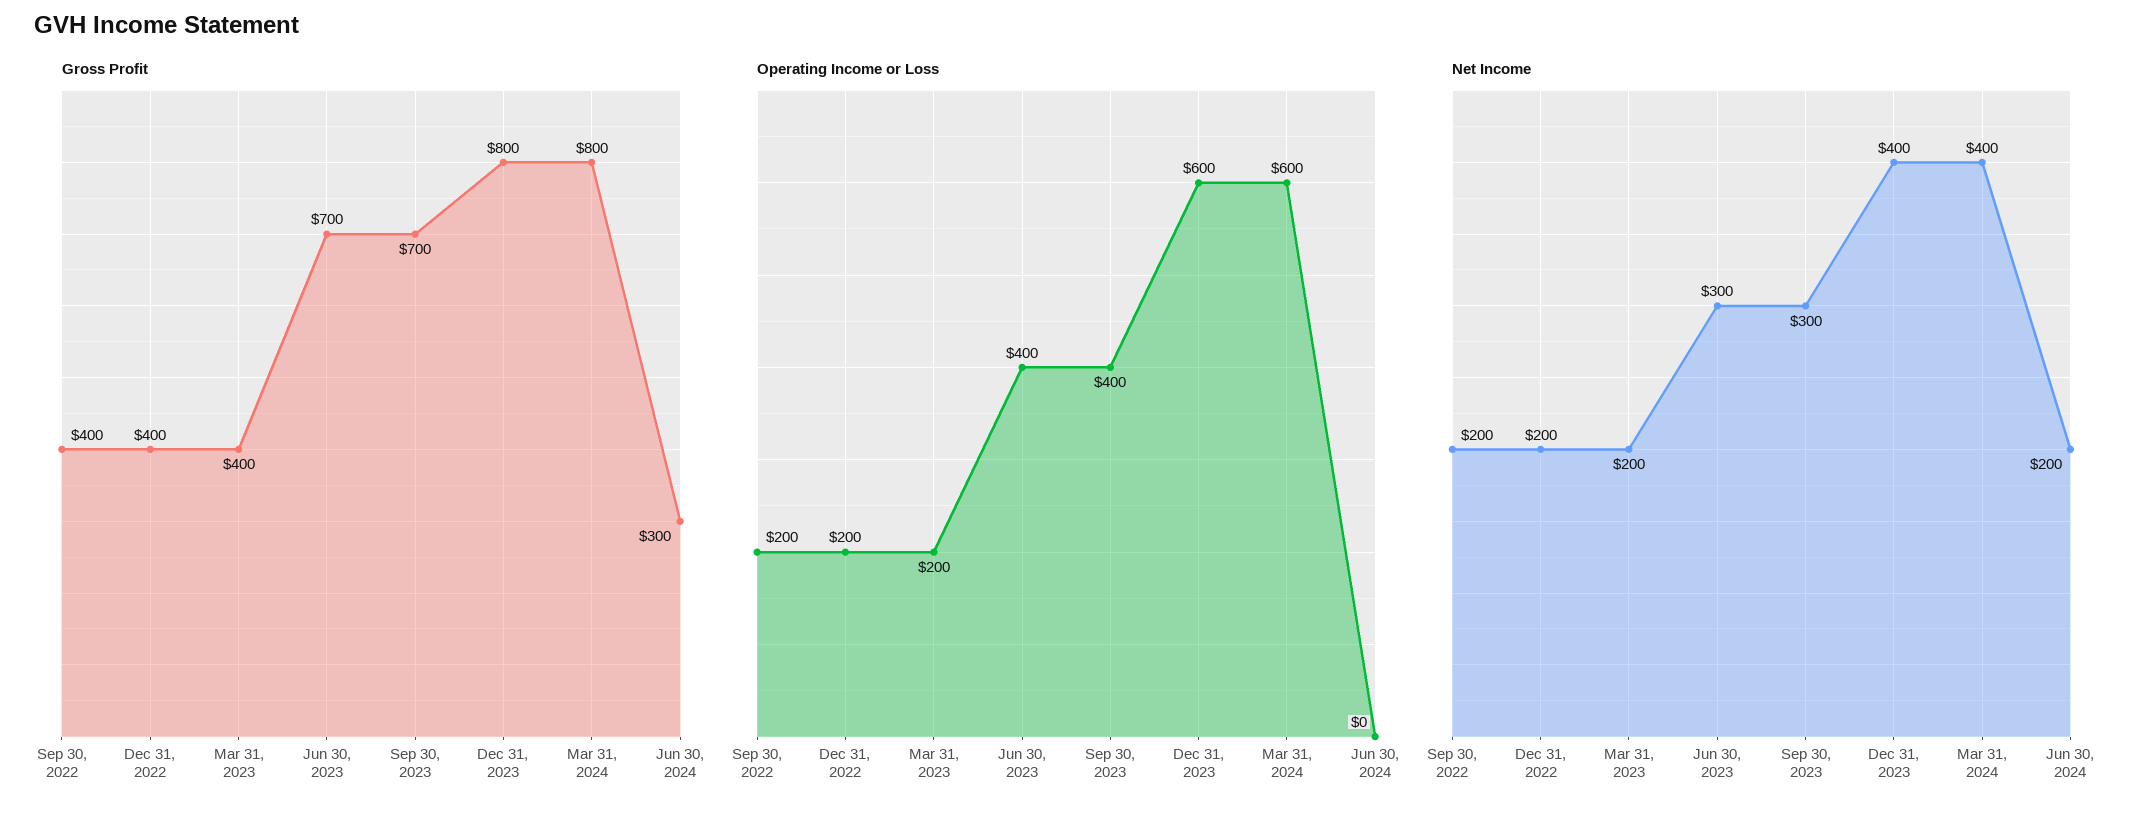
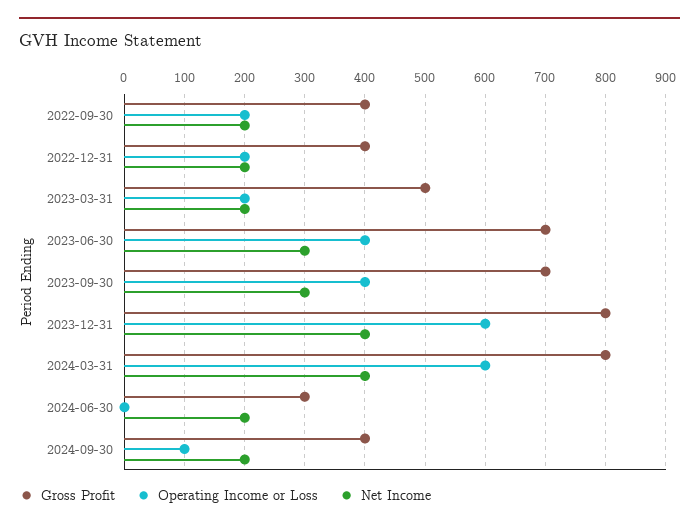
Gross Profit, Mar 31, 2023: 400 -> 500
Gross Profit, 2024-09-30: none -> 400
Operating Income or Loss, 2024-09-30: none -> 100
Net Income, 2024-09-30: none -> 200

